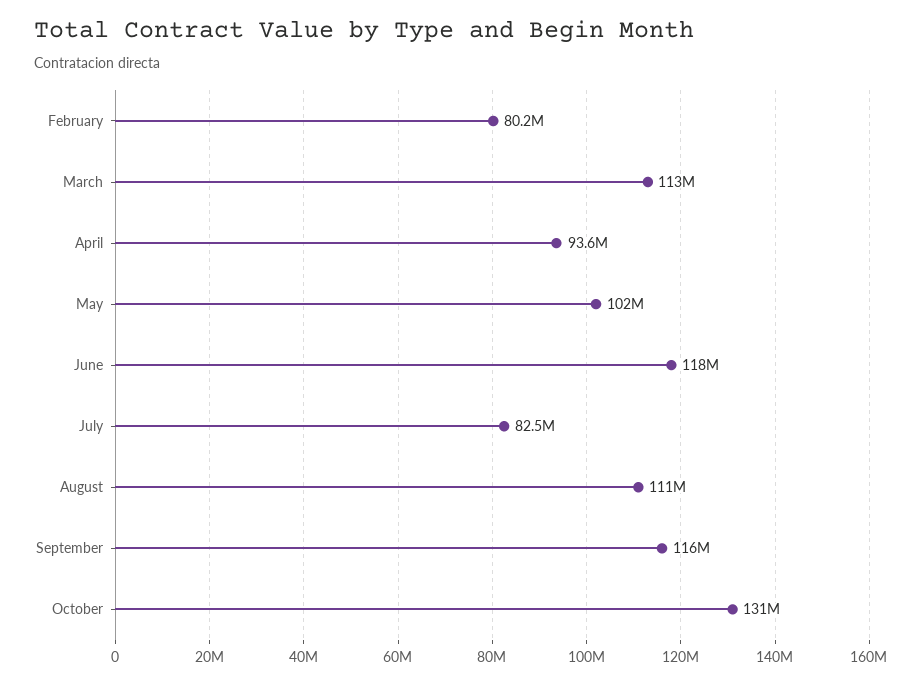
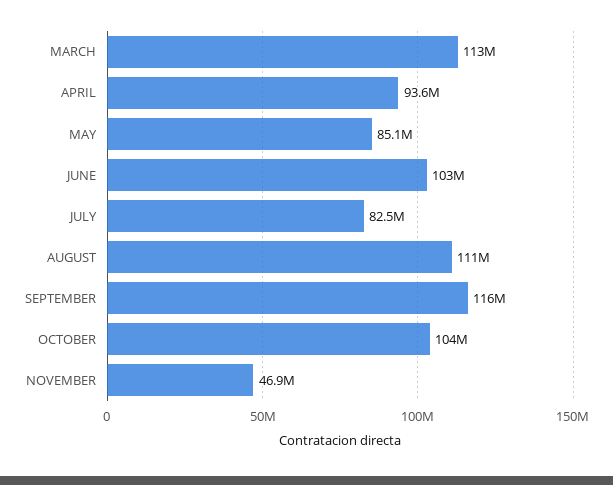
February: 80200000 -> none
May: 102000000 -> 85100000
June: 118000000 -> 103000000
October: 131000000 -> 104000000
NOVEMBER: none -> 46900000

